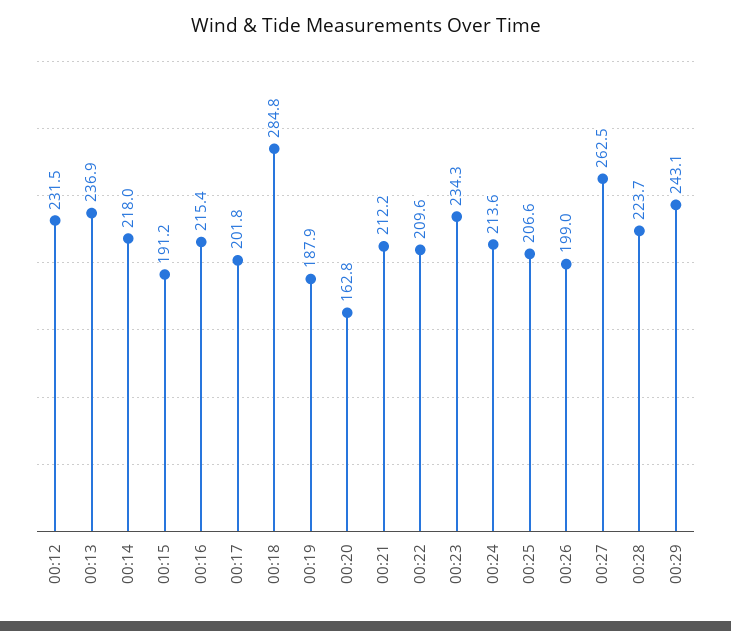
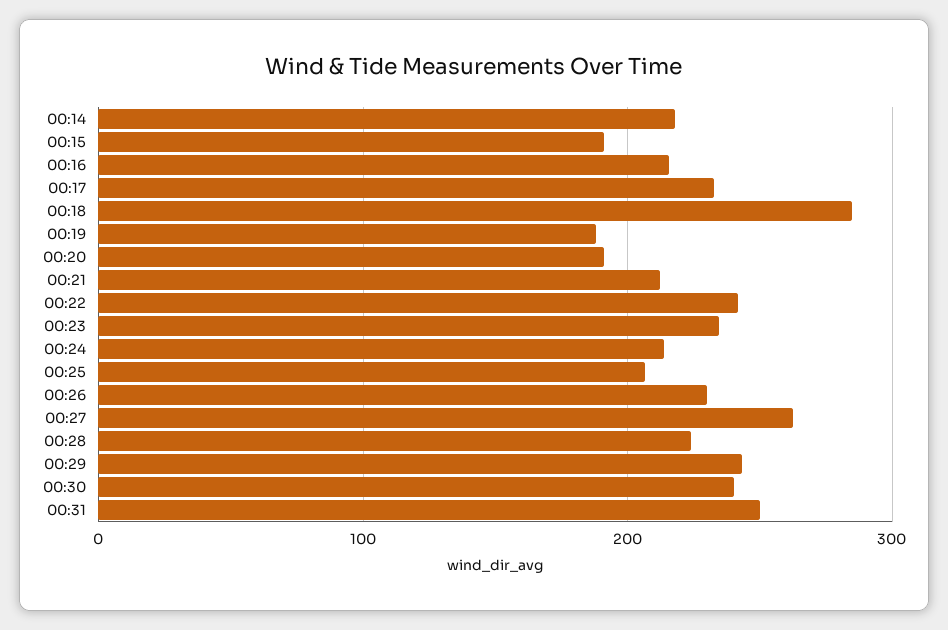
00:12: 231.5 -> none
00:13: 236.9 -> none
00:17: 201.8 -> 230
00:20: 162.8 -> 190
00:22: 209.6 -> 240
00:26: 199 -> 230
00:30: none -> 240
00:31: none -> 250

